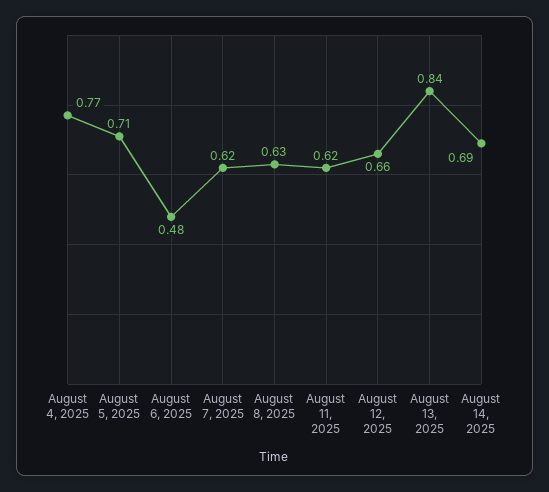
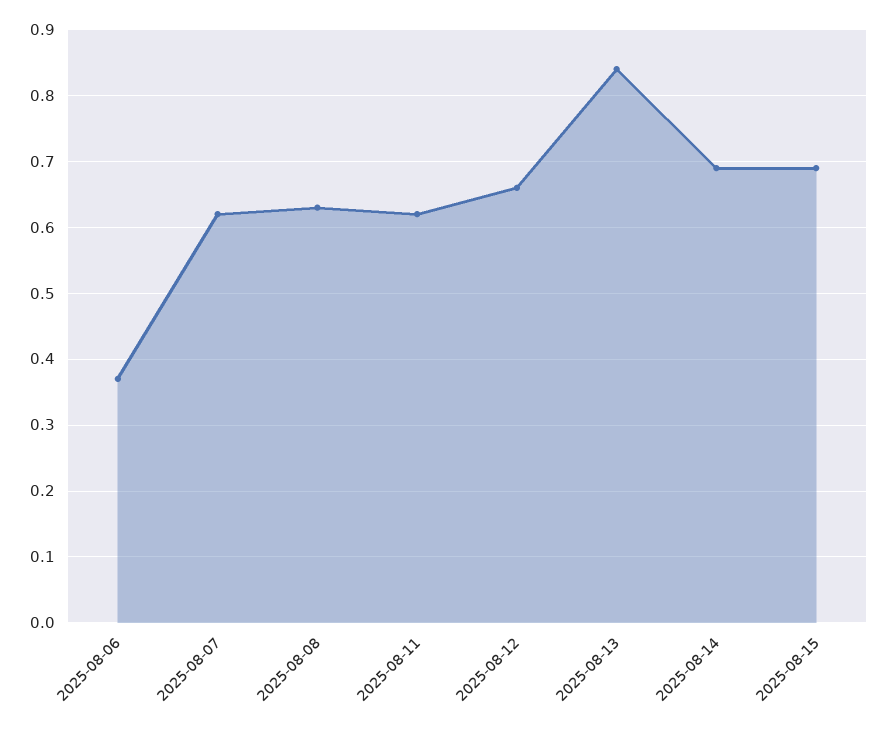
August 4, 2025: 0.77 -> none
August 5, 2025: 0.71 -> none
August 6, 2025: 0.48 -> 0.37
2025-08-15: none -> 0.69

